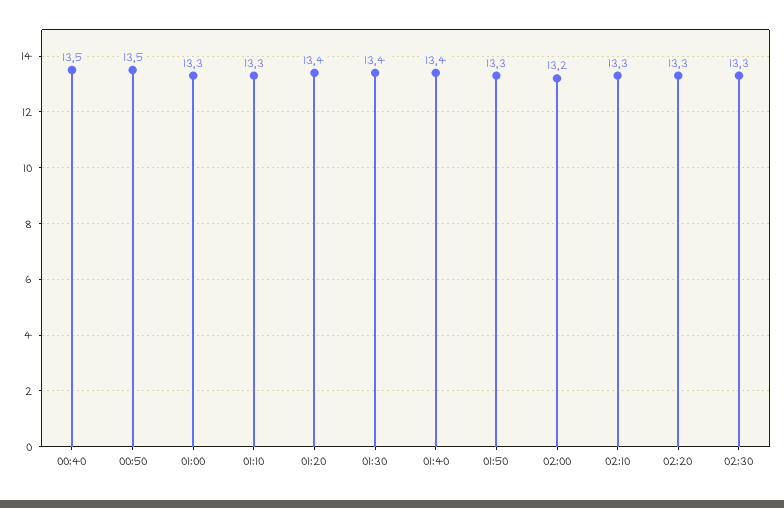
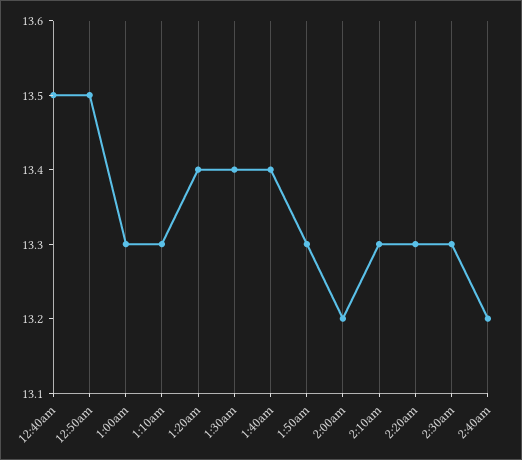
2:40am: none -> 13.2

